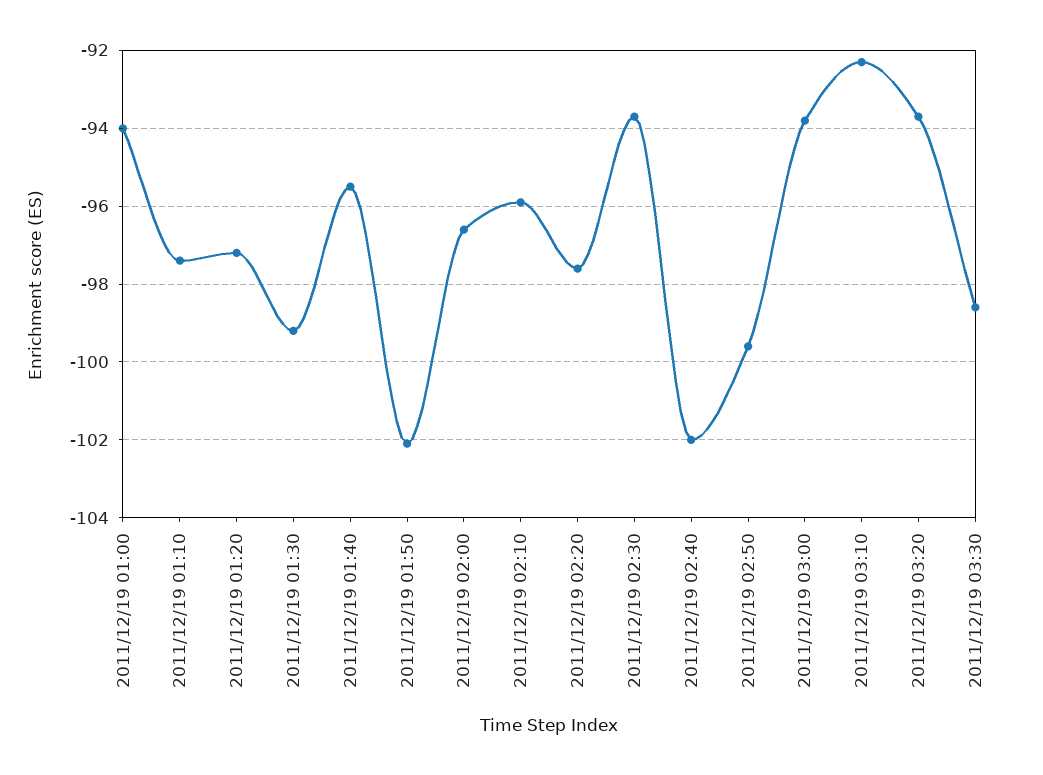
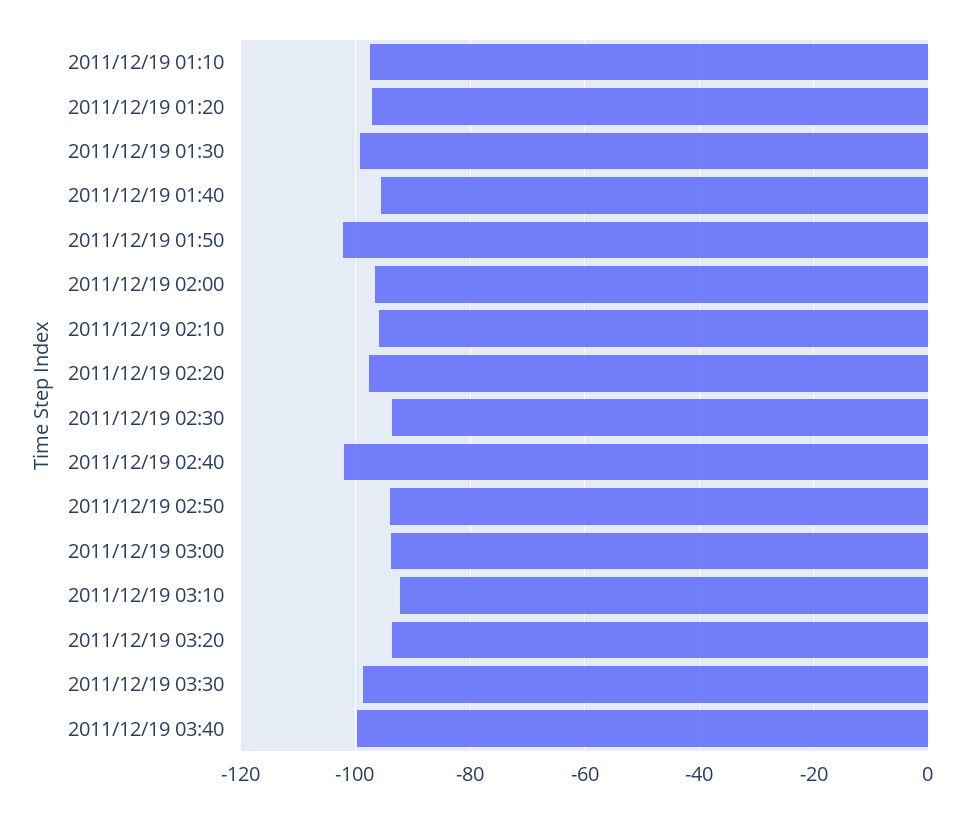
2011/12/19 01:00: -94 -> none
2011/12/19 02:50: -99.5 -> -94
2011/12/19 03:40: none -> -100

